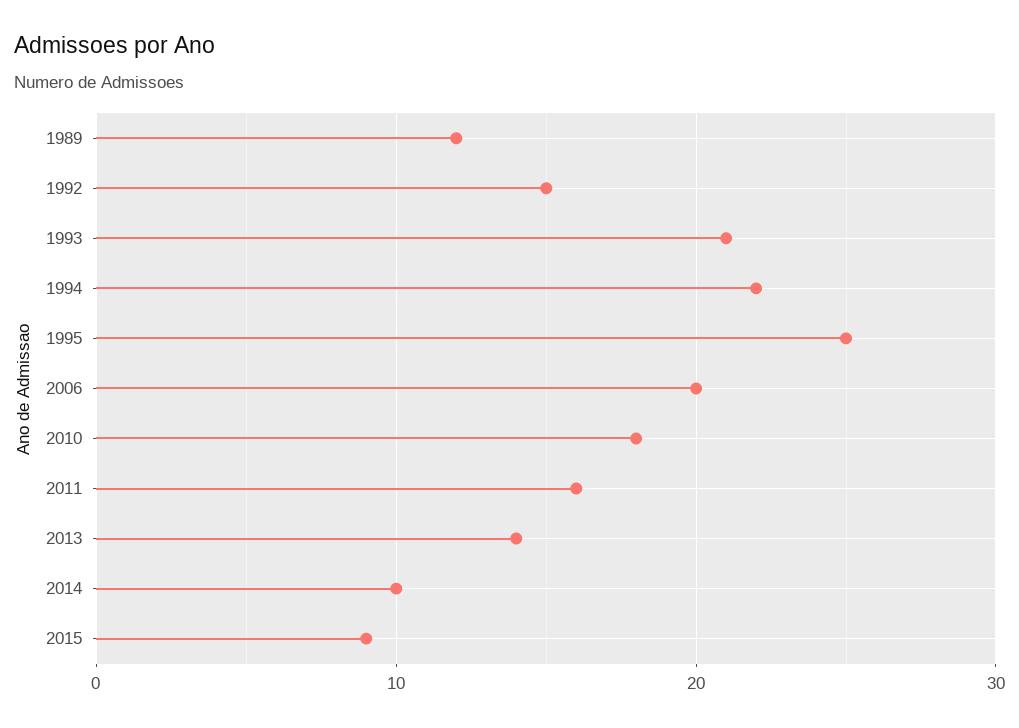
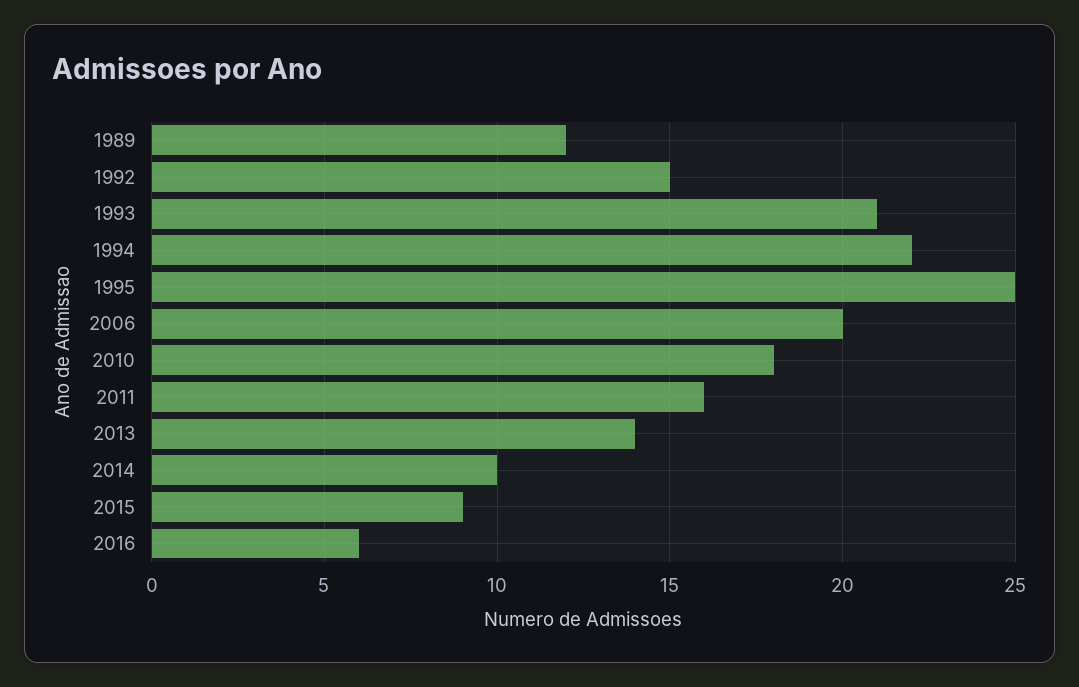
2016: none -> 6

